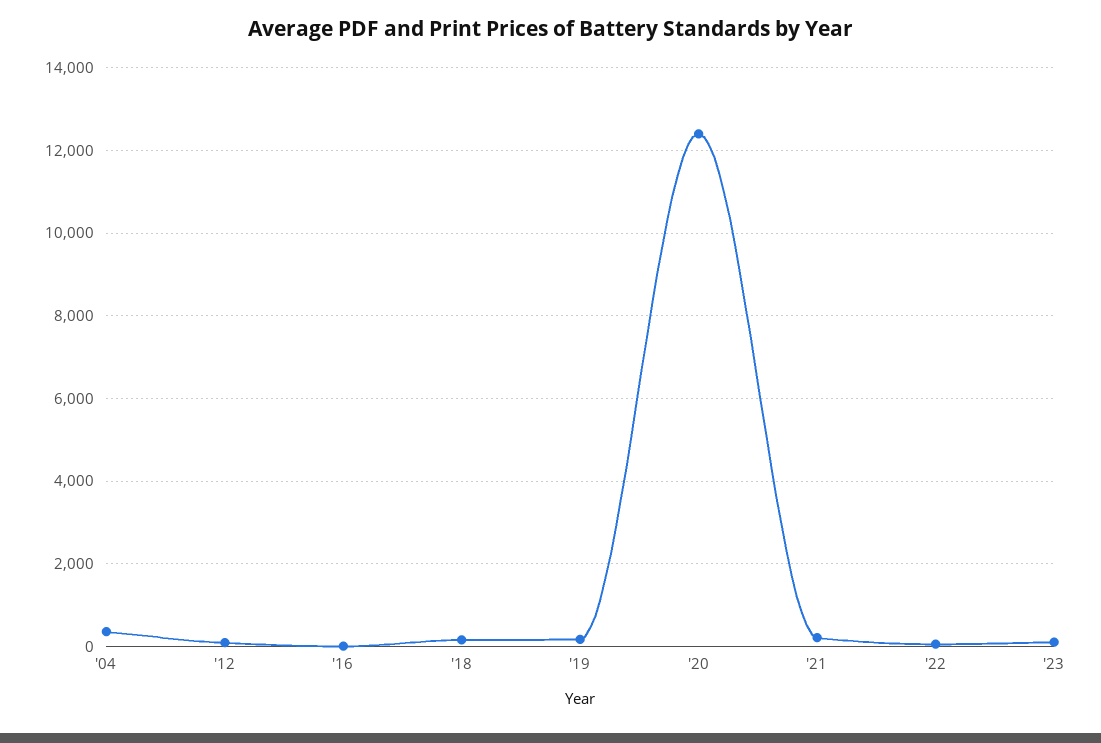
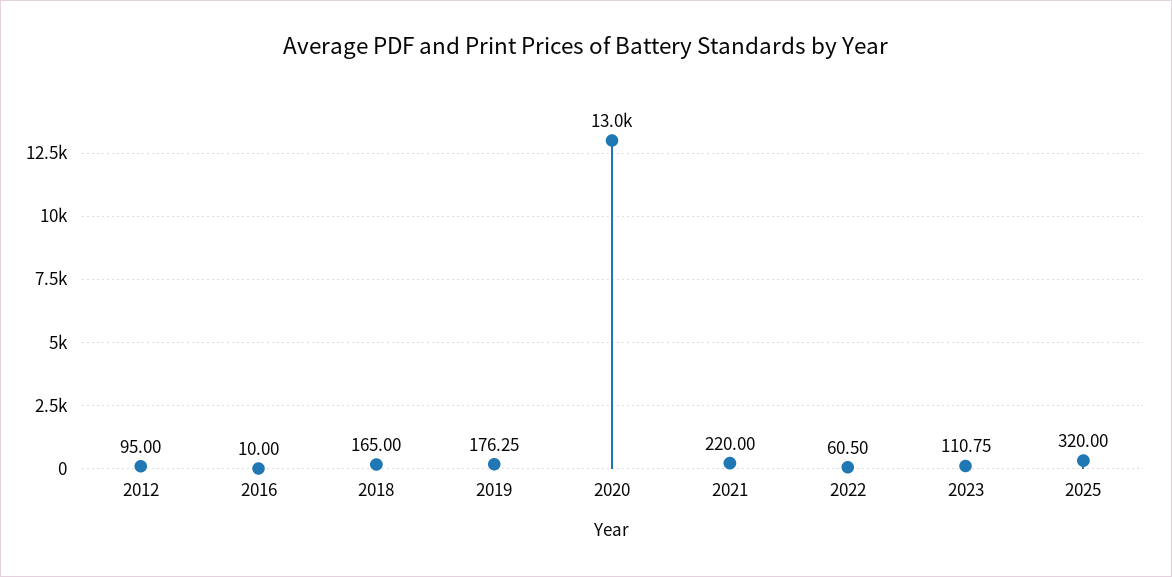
'04: 400 -> none
'20: 12400 -> 13000
2025: none -> 320

